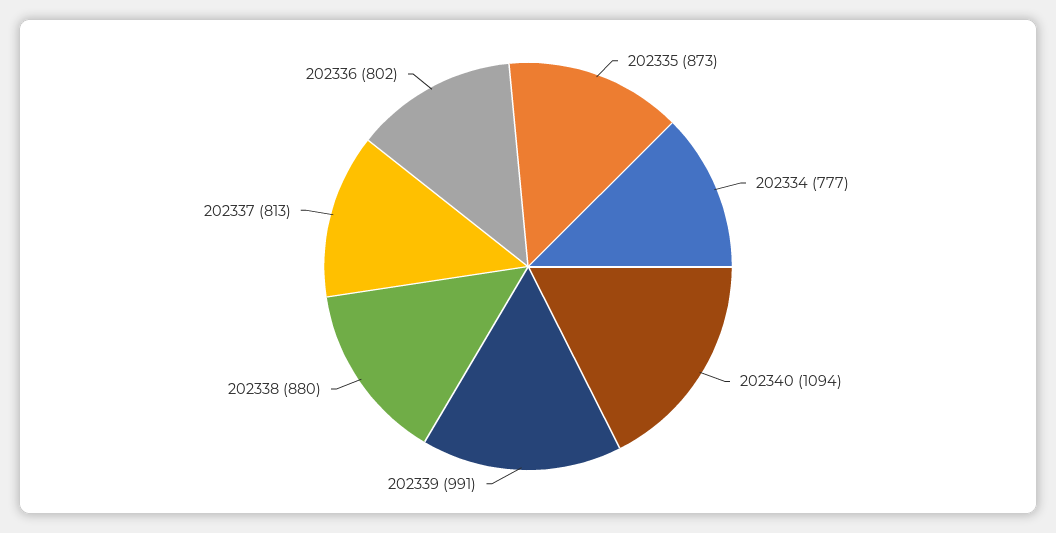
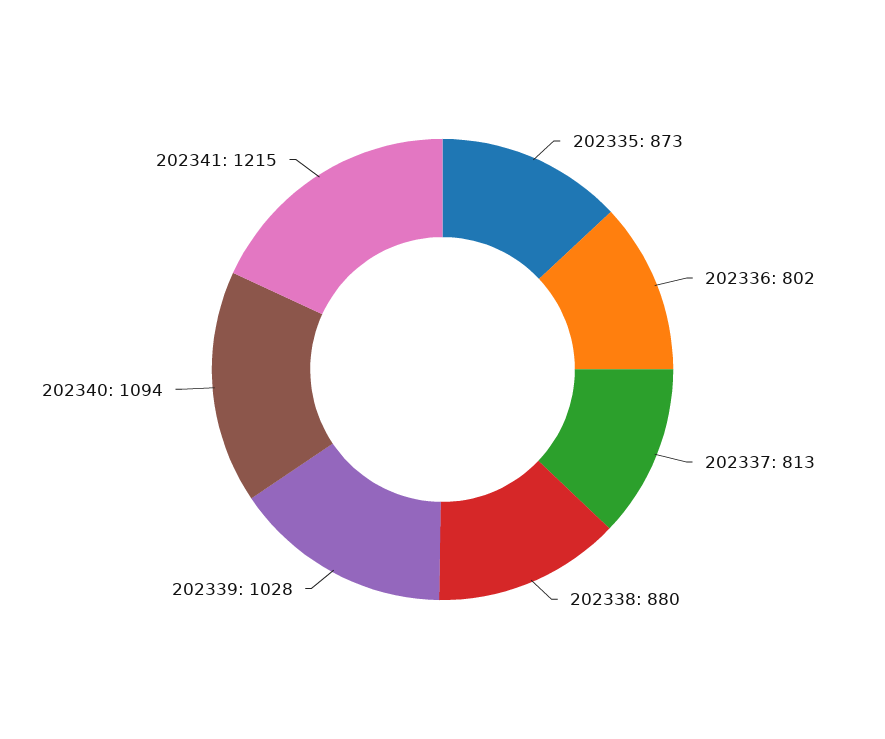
202334: 777 -> none
202339: 991 -> 1028
202341: none -> 1215

